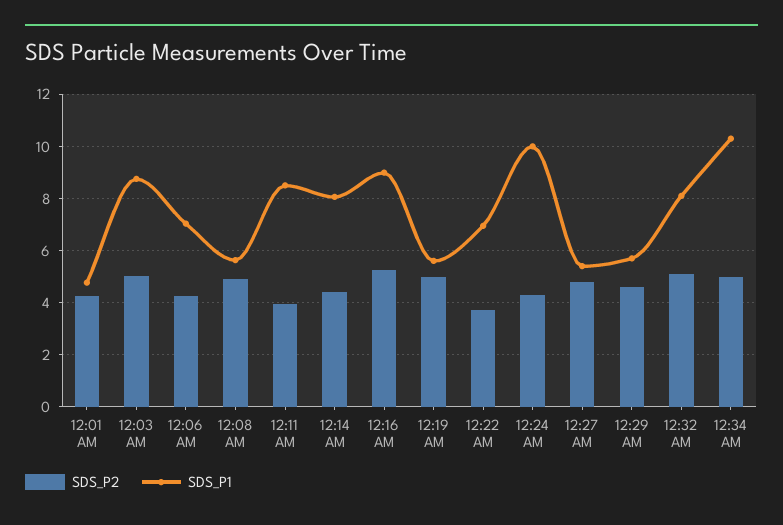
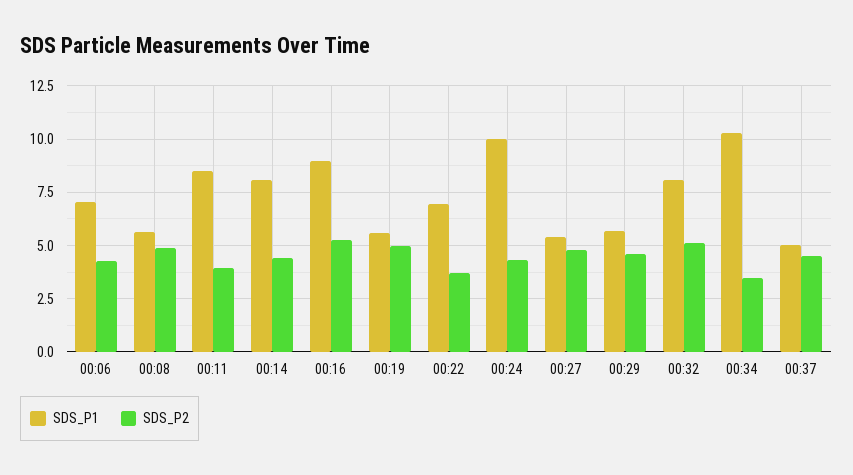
SDS_P2, 12:01 AM: 4.25 -> none
SDS_P1, 12:01 AM: 4.75 -> none
SDS_P2, 12:03 AM: 5 -> none
SDS_P1, 12:03 AM: 8.75 -> none
SDS_P2, 12:34 AM: 5 -> 3.5
SDS_P1, 00:37: none -> 5
SDS_P2, 00:37: none -> 4.5

